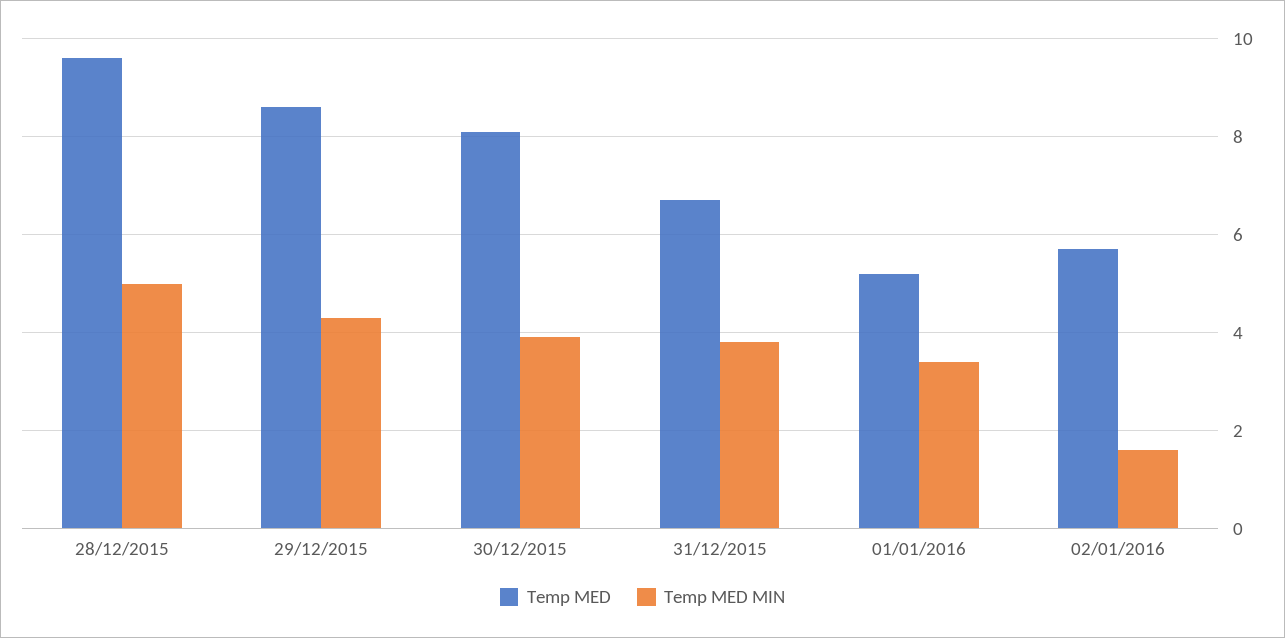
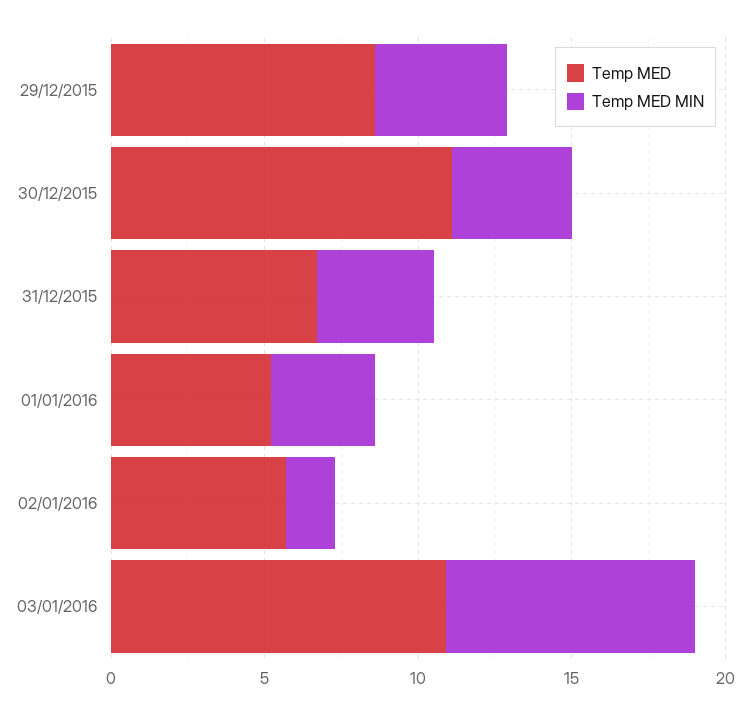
Temp MED, 28/12/2015: 9.5 -> none
Temp MED MIN, 28/12/2015: 5 -> none
Temp MED, 30/12/2015: 8 -> 11
Temp MED, 03/01/2016: none -> 11
Temp MED MIN, 03/01/2016: none -> 8

